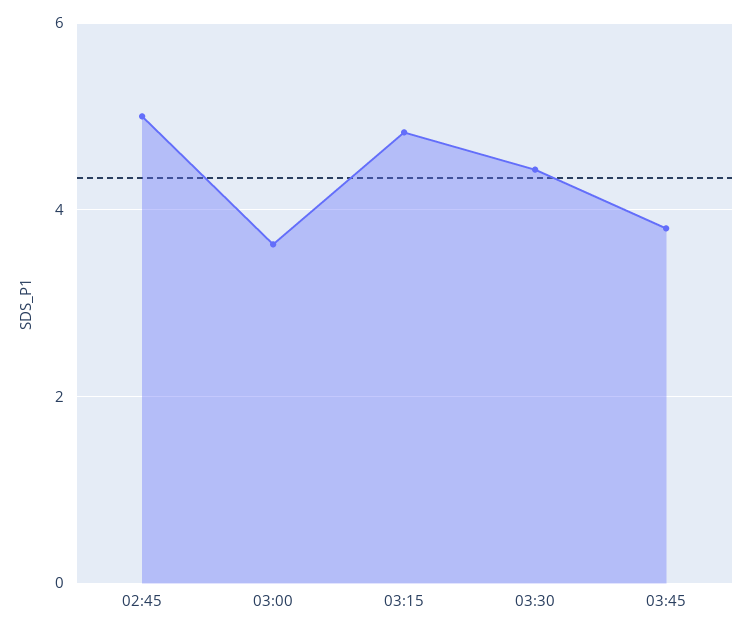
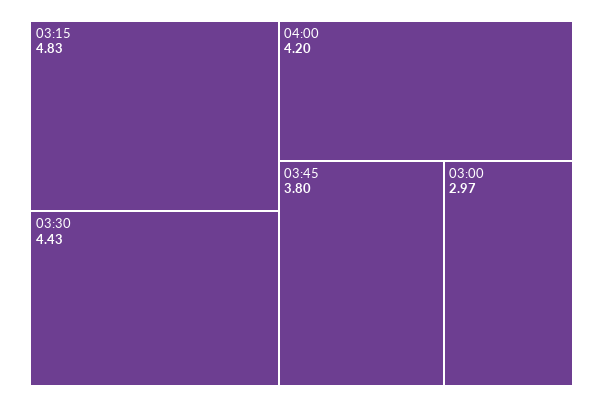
02:45: 5 -> none
03:00: 3.6 -> 2.97
04:00: none -> 4.2

